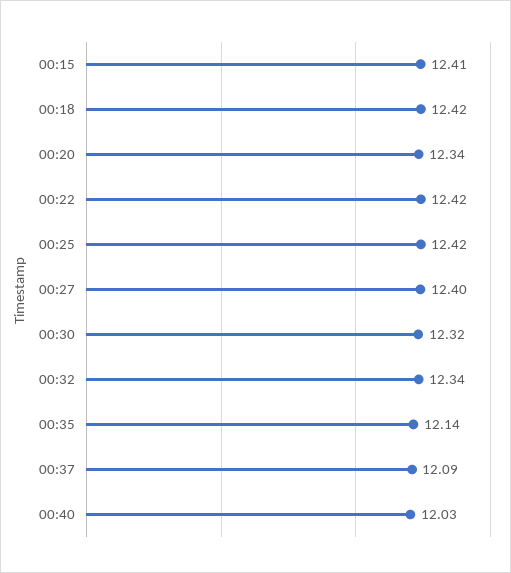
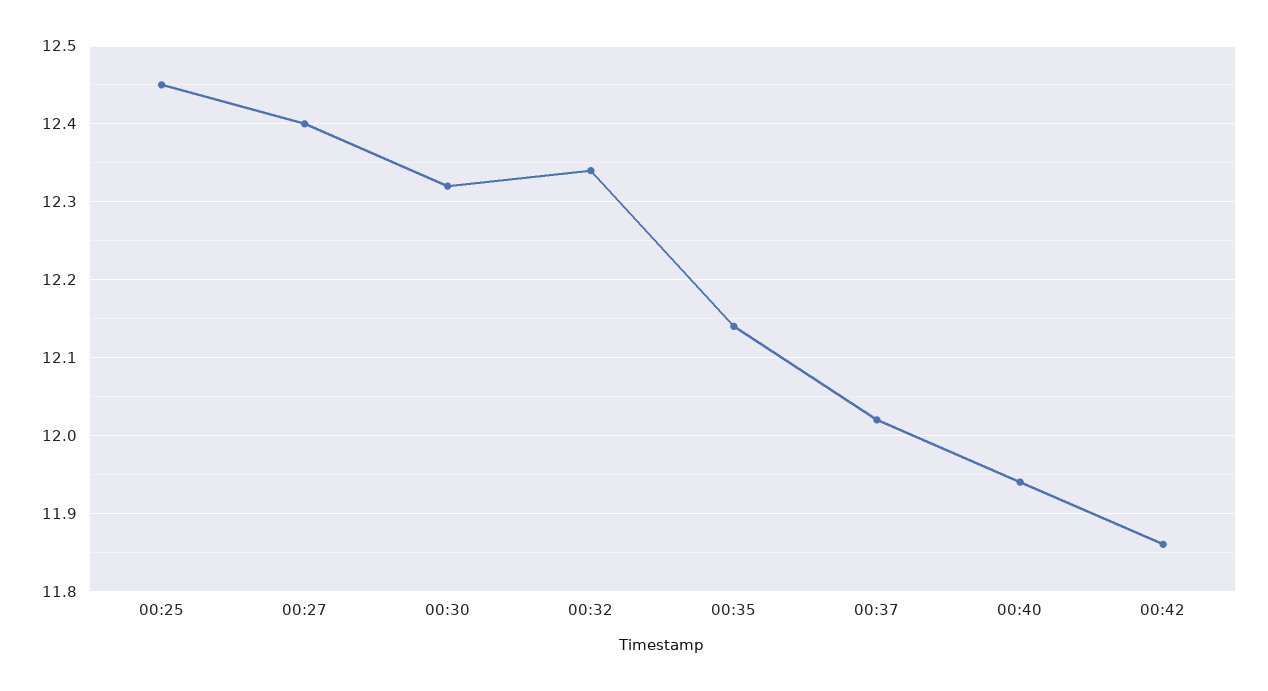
00:15: 12.41 -> none
00:18: 12.42 -> none
00:20: 12.34 -> none
00:22: 12.42 -> none
00:25: 12.42 -> 12.45
00:37: 12.09 -> 12.02
00:40: 12.03 -> 11.94
00:42: none -> 11.86

